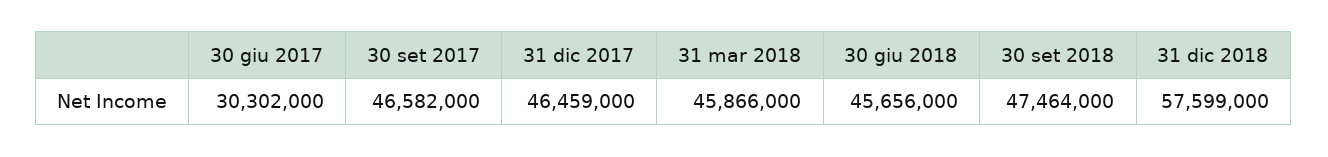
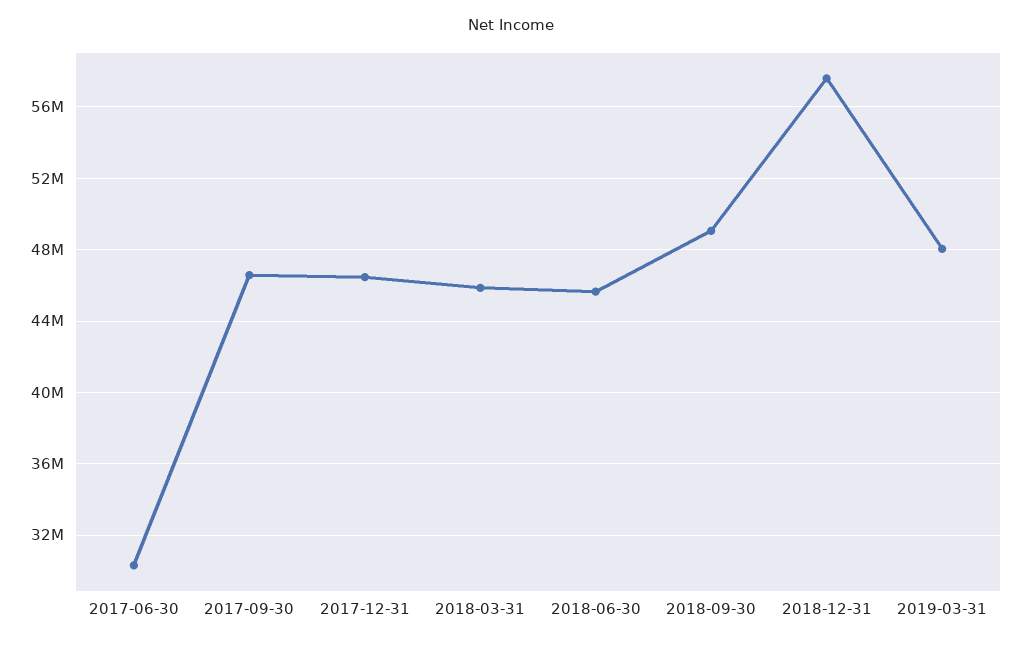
30 set 2018: 47464000 -> 49000000
2019-03-31: none -> 48000000

